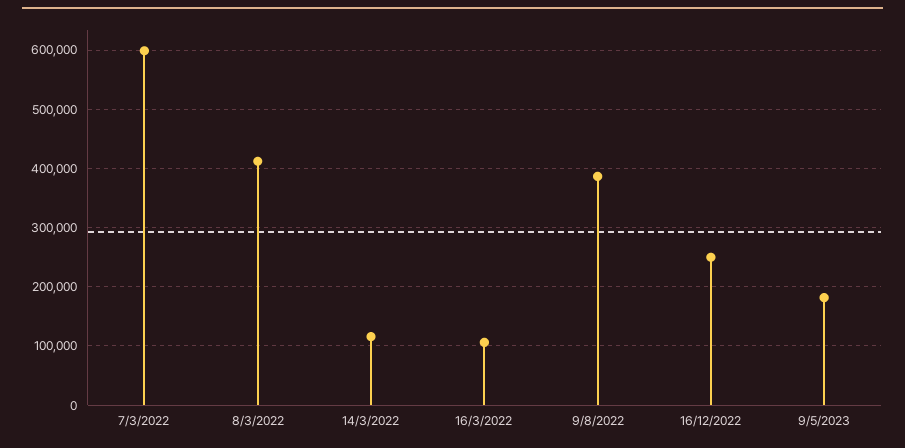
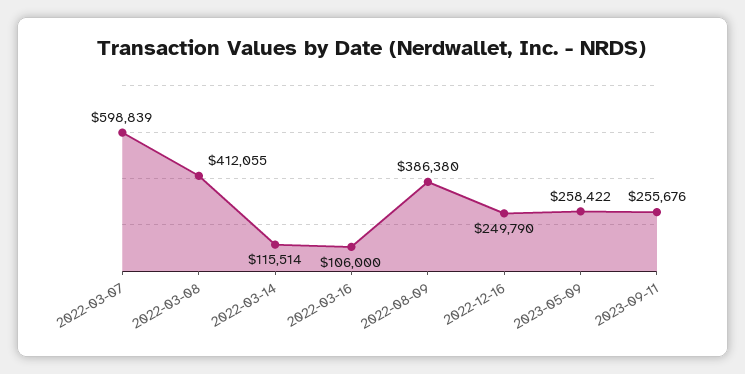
9/5/2023: 180000 -> 258422
2023-09-11: none -> 255676

